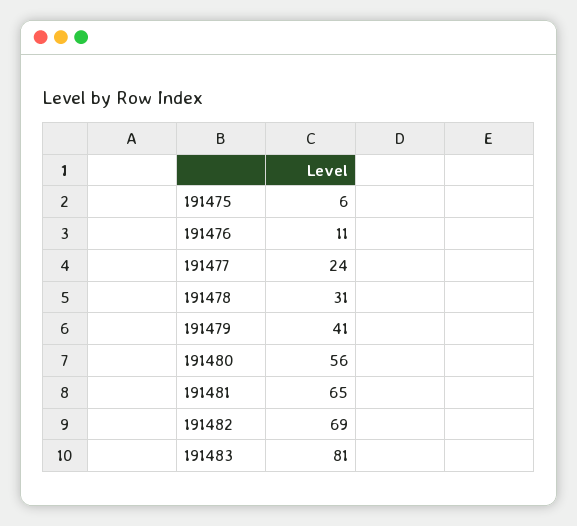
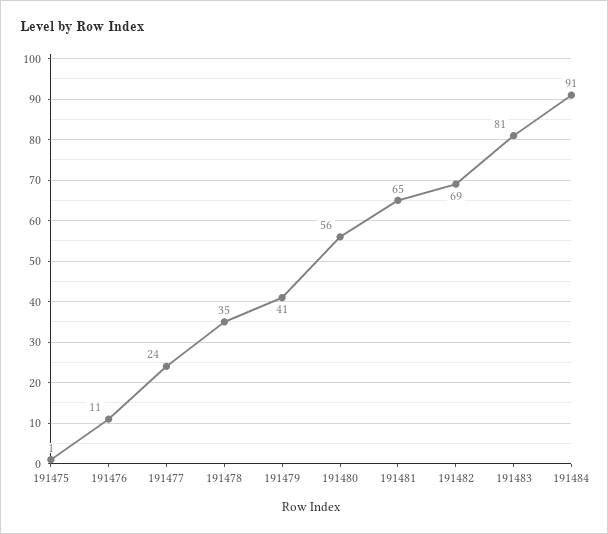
191475: 6 -> 1
191478: 31 -> 35
191484: none -> 91

